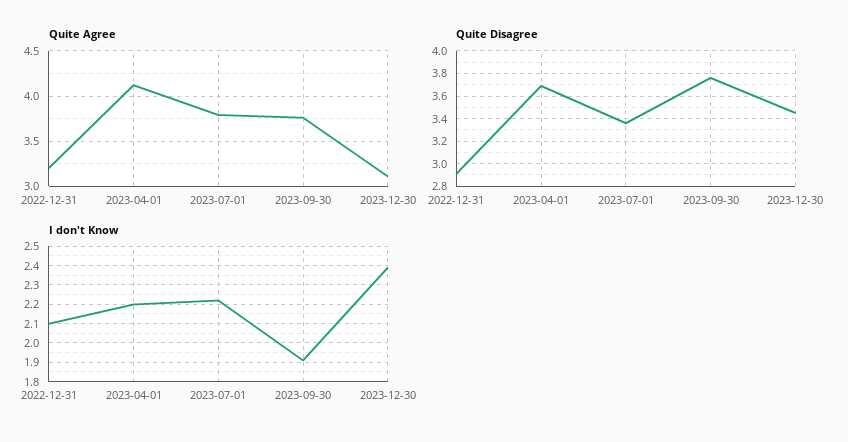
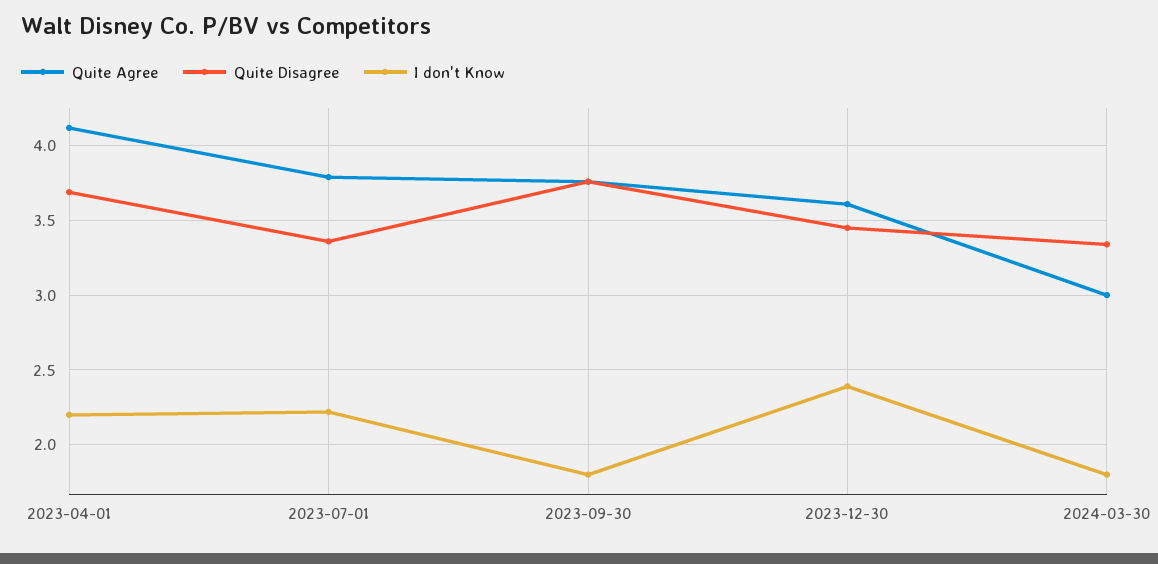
Quite Agree, 2022-12-31: 3.2 -> none
Quite Agree, 2023-12-30: 3.1 -> 3.6
Quite Disagree, 2022-12-31: 2.9 -> none
I don't Know, 2022-12-31: 2.1 -> none
I don't Know, 2023-09-30: 1.9 -> 1.8
Quite Agree, 2024-03-30: none -> 3
Quite Disagree, 2024-03-30: none -> 3.35
I don't Know, 2024-03-30: none -> 1.8

